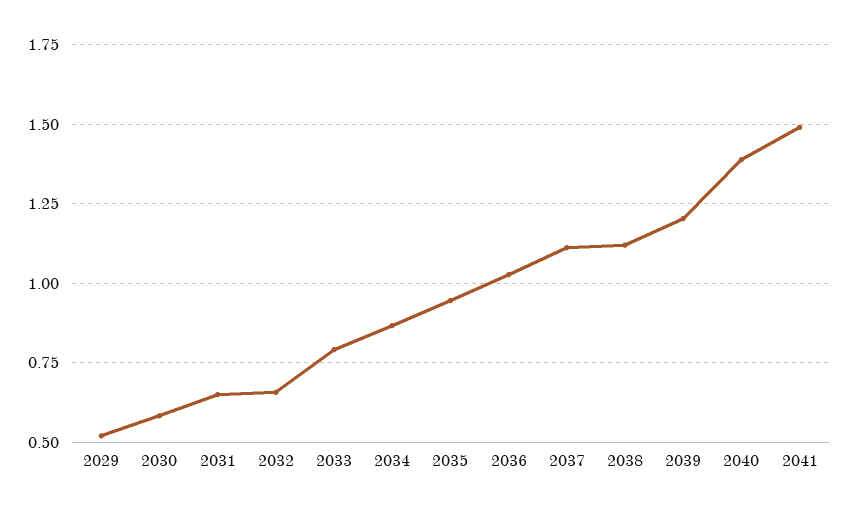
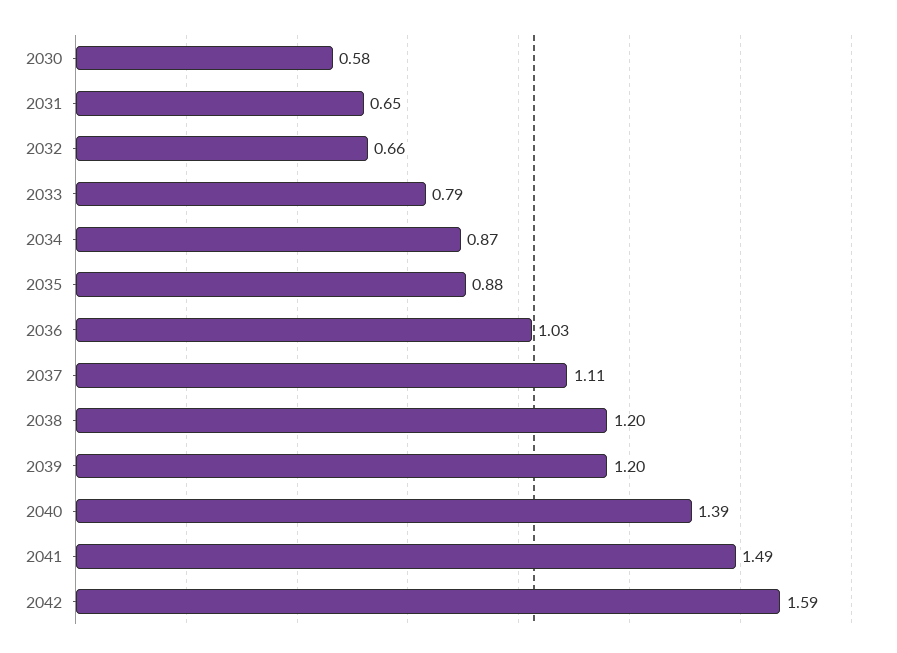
2029: 0.525 -> none
2035: 0.95 -> 0.88
2038: 1.125 -> 1.2
2042: none -> 1.59

